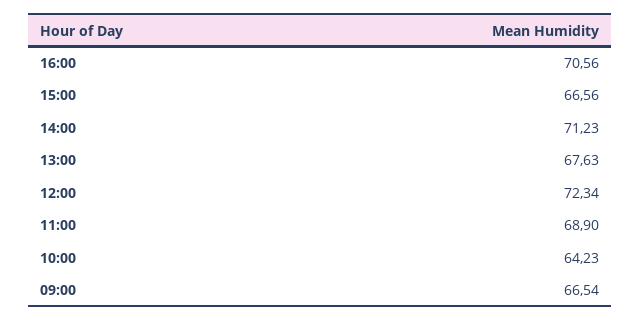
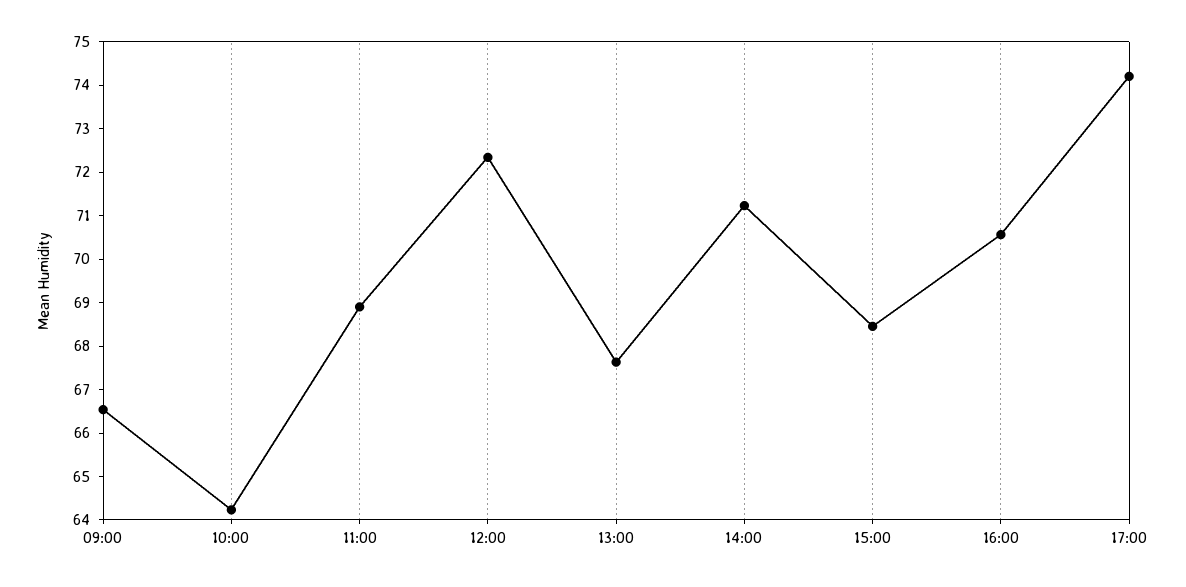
15:00: 66.56 -> 68.4
17:00: none -> 74.2

